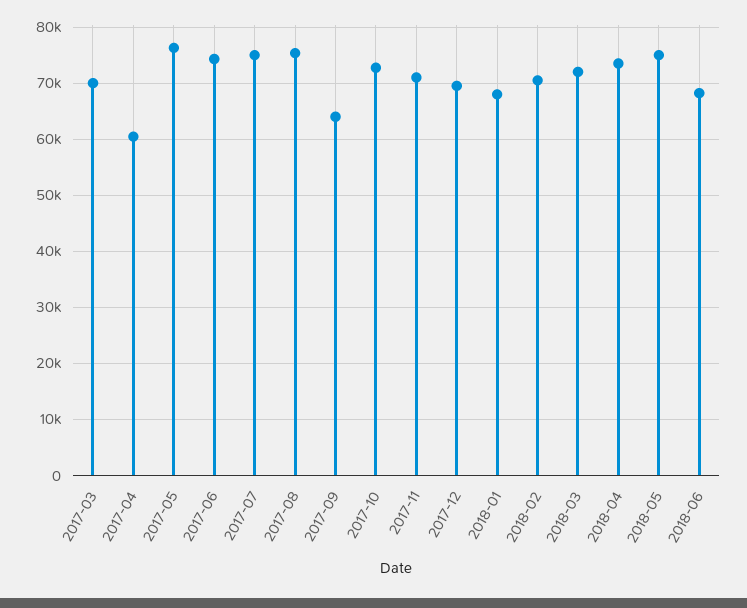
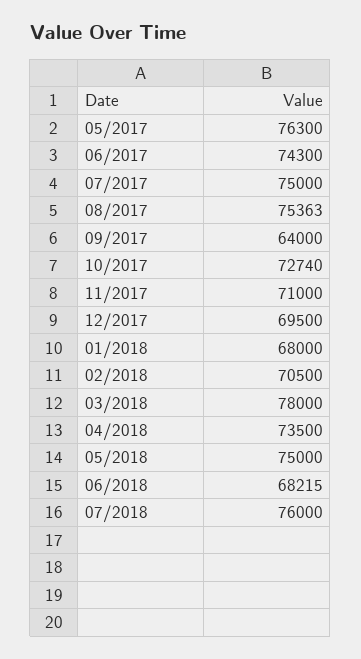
2017-03: 70000 -> none
2017-04: 60000 -> none
2018-03: 72000 -> 78000
07/2018: none -> 76000

